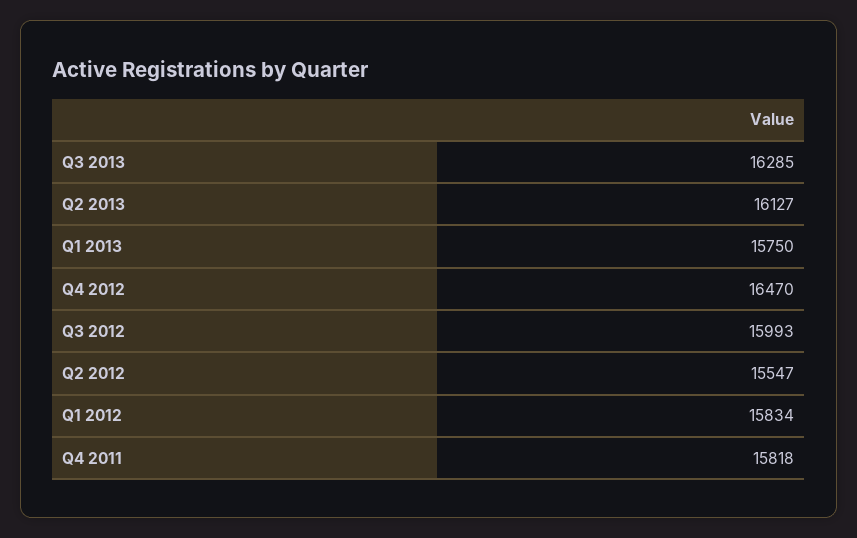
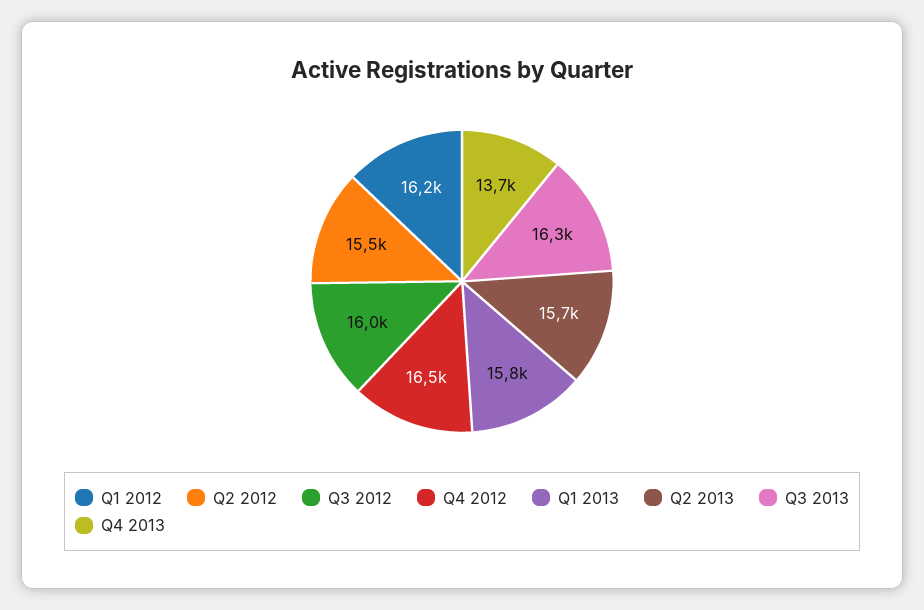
Q2 2013: 16127 -> 15700
Q1 2012: 15834 -> 16200
Q4 2011: 15818 -> none
Q4 2013: none -> 13700

